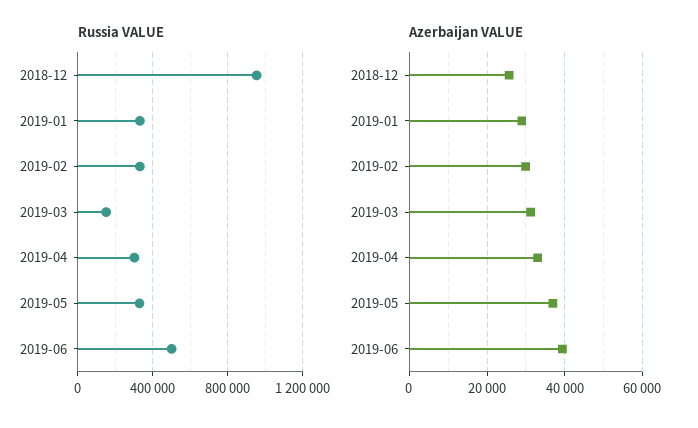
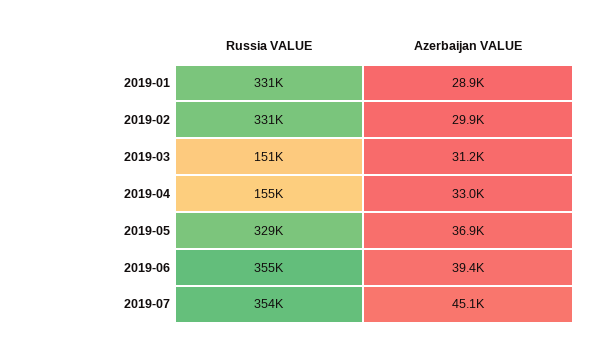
Russia VALUE, 2018-12: 950000 -> none
Russia VALUE, 2019-04: 300000 -> 155000
Russia VALUE, 2019-06: 500000 -> 355000
Azerbaijan VALUE, 2018-12: 26000 -> none
Russia VALUE, 2019-07: none -> 354000
Azerbaijan VALUE, 2019-07: none -> 45100

